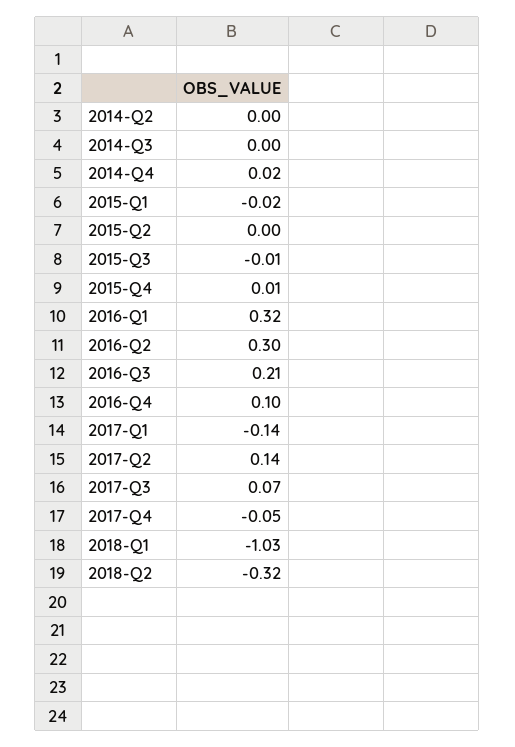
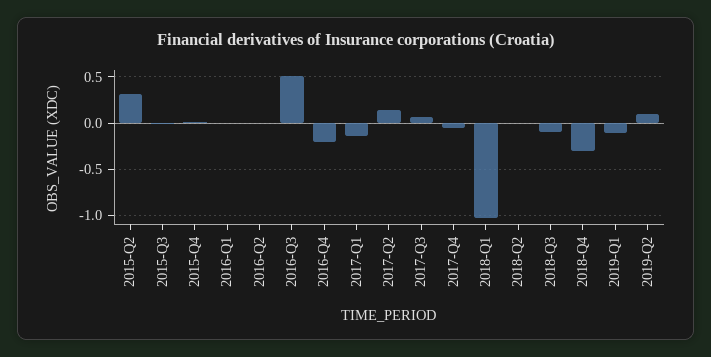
2014-Q2: 0 -> none
2014-Q3: 0 -> none
2014-Q4: 0.02 -> none
2015-Q1: -0.02 -> none
2015-Q2: 0 -> 0.3
2016-Q1: 0.32 -> 0
2016-Q2: 0.3 -> 0
2016-Q3: 0.21 -> 0.5
2016-Q4: 0.1 -> -0.2
2018-Q2: -0.32 -> 0
2018-Q3: none -> -0.1
2018-Q4: none -> -0.3
2019-Q1: none -> -0.1
2019-Q2: none -> 0.1

